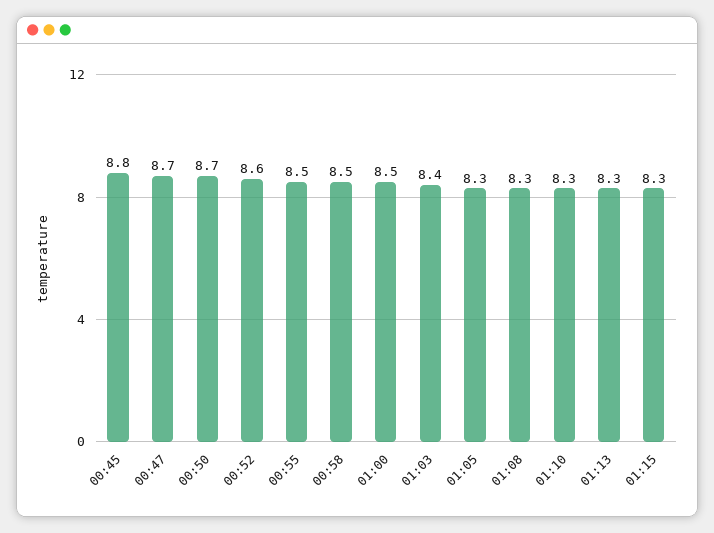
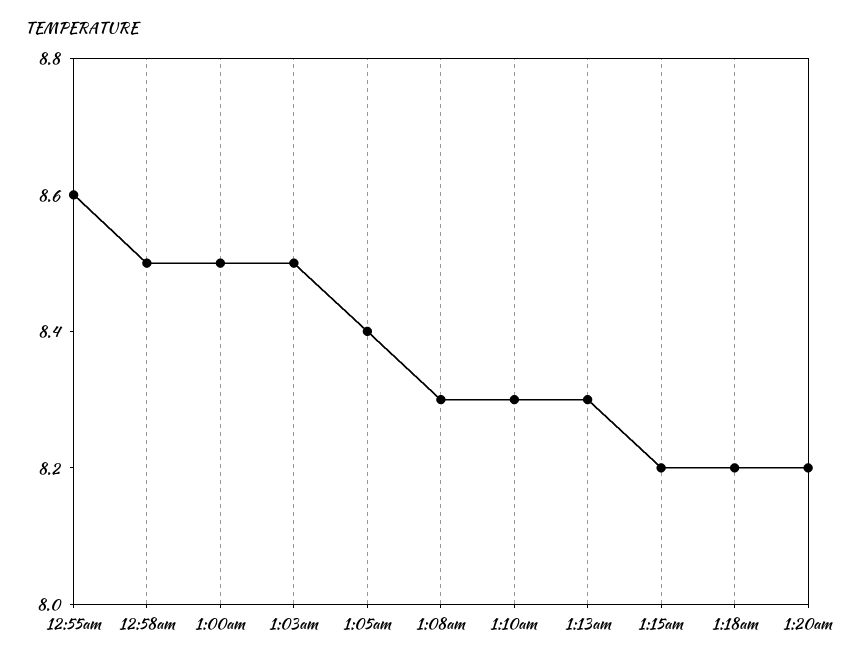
00:45: 8.8 -> none
00:47: 8.7 -> none
00:50: 8.7 -> none
00:52: 8.6 -> none
00:55: 8.5 -> 8.6
01:03: 8.4 -> 8.5
01:05: 8.3 -> 8.4
01:15: 8.3 -> 8.2
1:18am: none -> 8.2
1:20am: none -> 8.2

